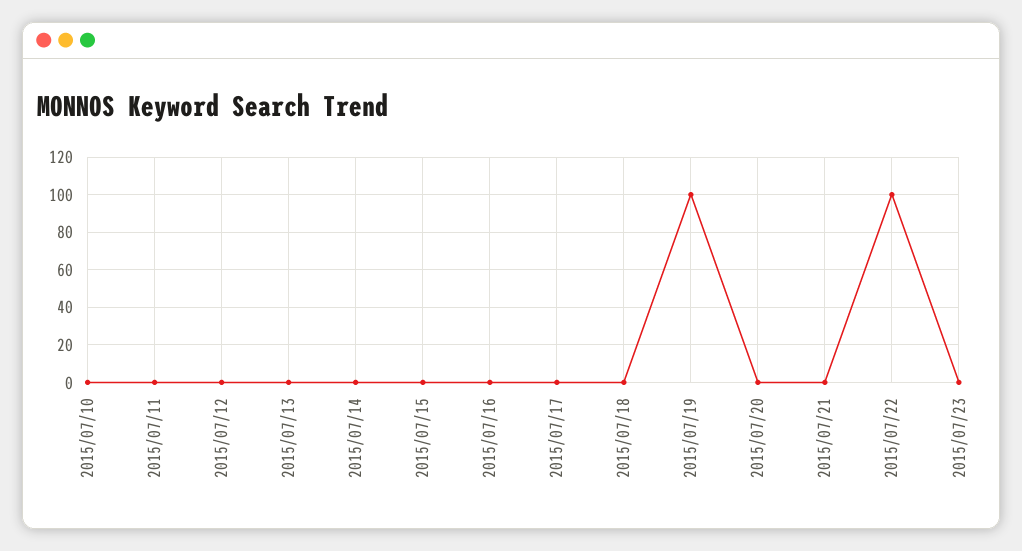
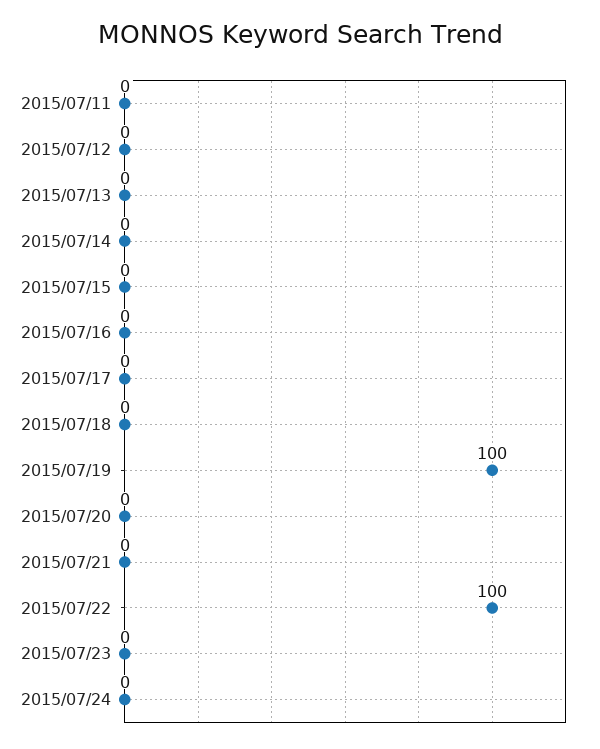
2015/07/10: 0 -> none
2015/07/24: none -> 0

